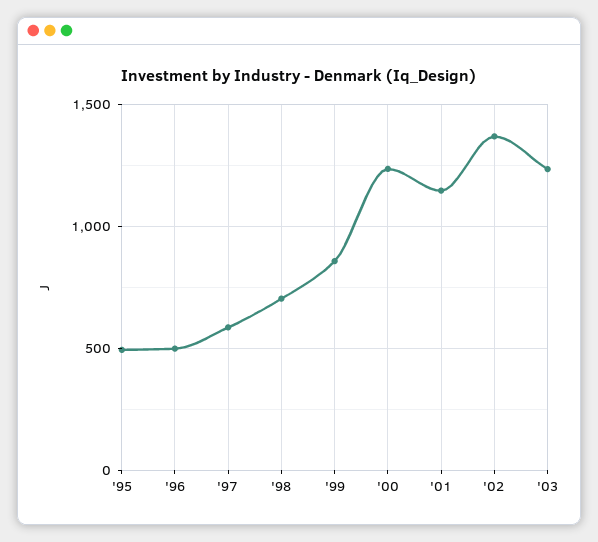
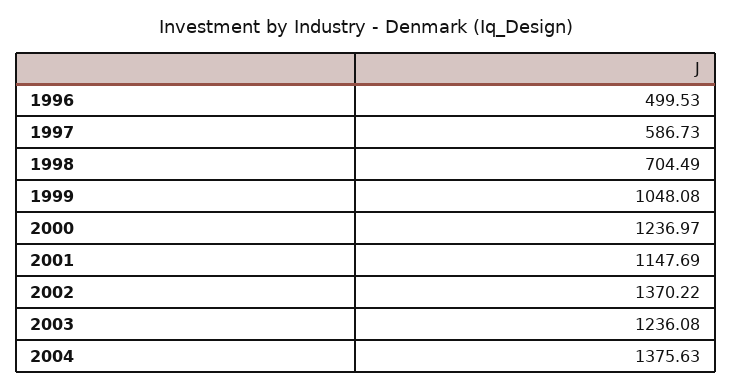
'95: 500 -> none
'99: 850 -> 1048.08
2004: none -> 1375.63

